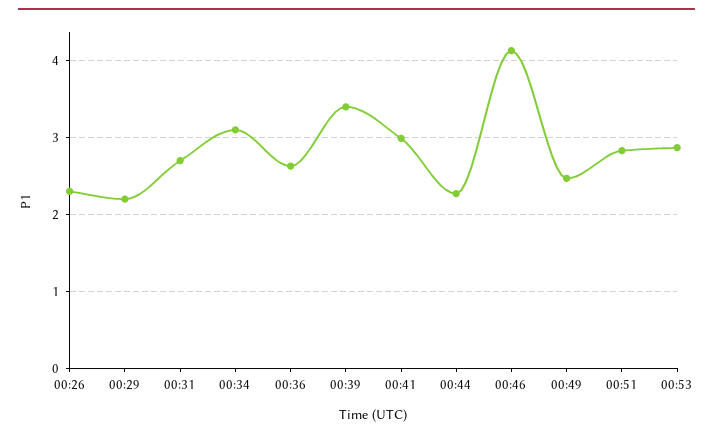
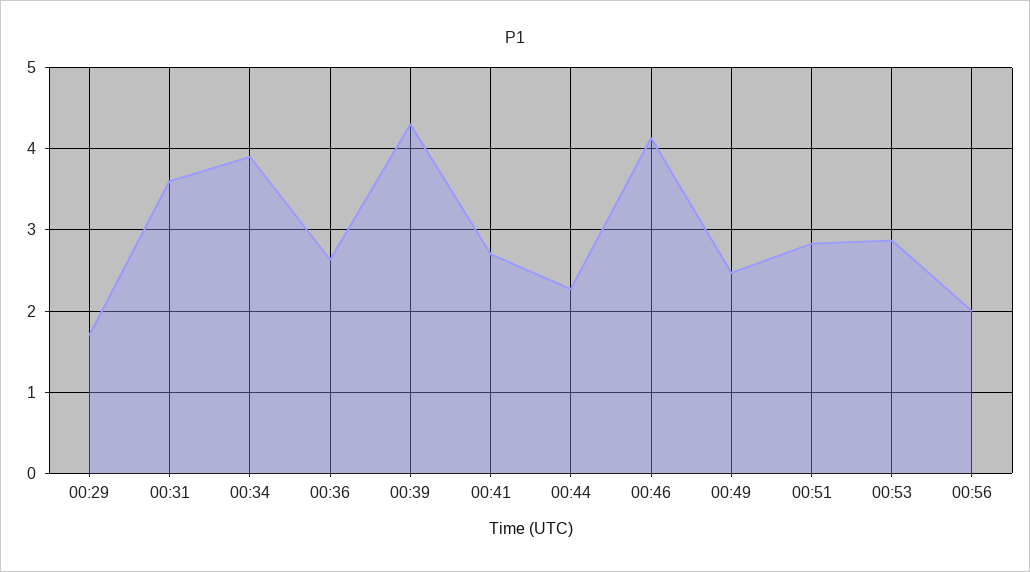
00:26: 2.3 -> none
00:29: 2.2 -> 1.7
00:31: 2.7 -> 3.6
00:34: 3.1 -> 3.9
00:39: 3.4 -> 4.3
00:41: 3 -> 2.7
00:56: none -> 2

